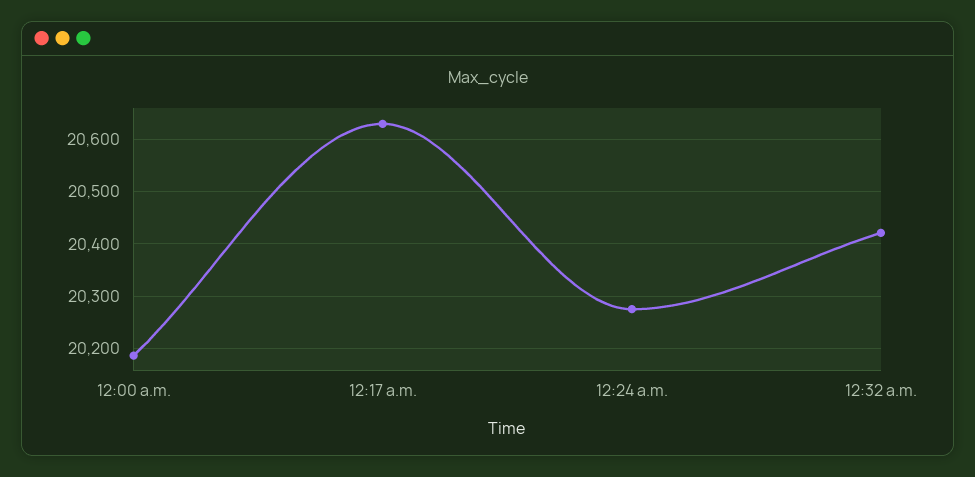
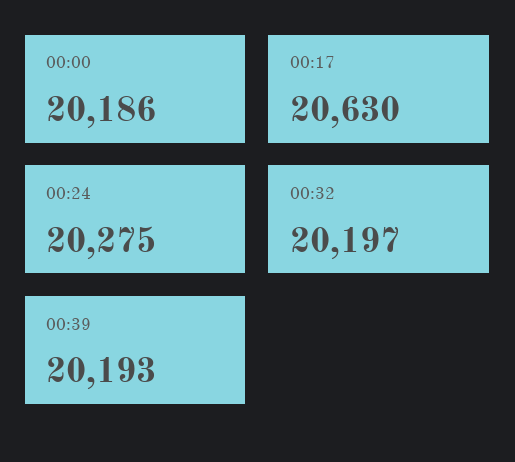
12:32 a.m.: 20420 -> 20197
00:39: none -> 20193

